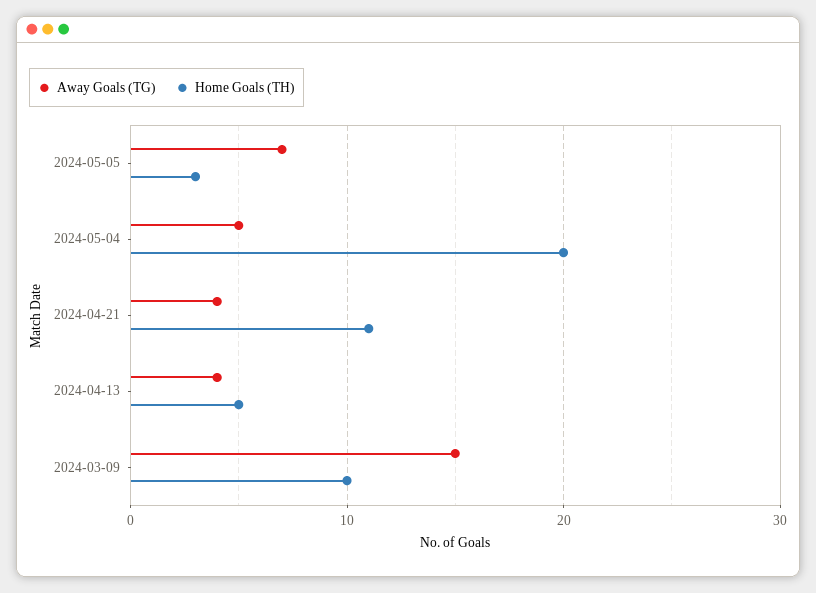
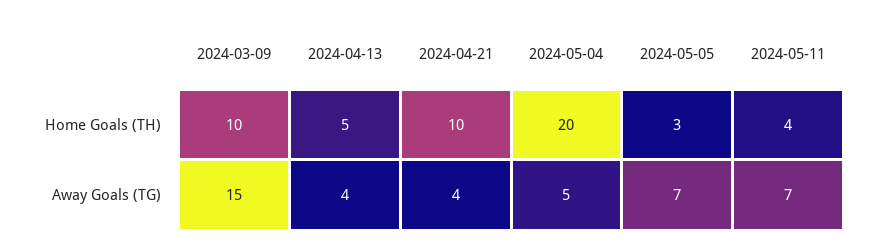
Home Goals (TH), 2024-04-21: 11 -> 10
Home Goals (TH), 2024-05-11: none -> 4
Away Goals (TG), 2024-05-11: none -> 7

